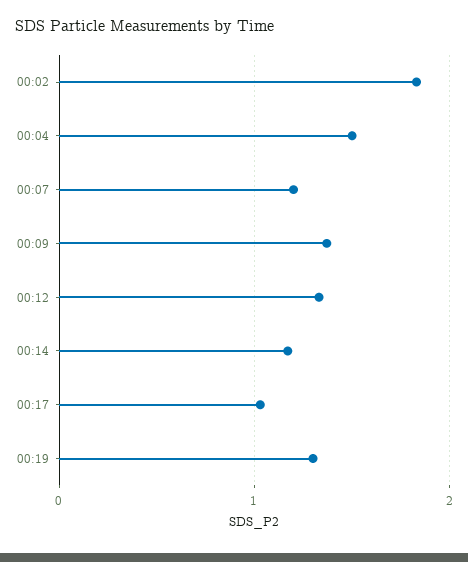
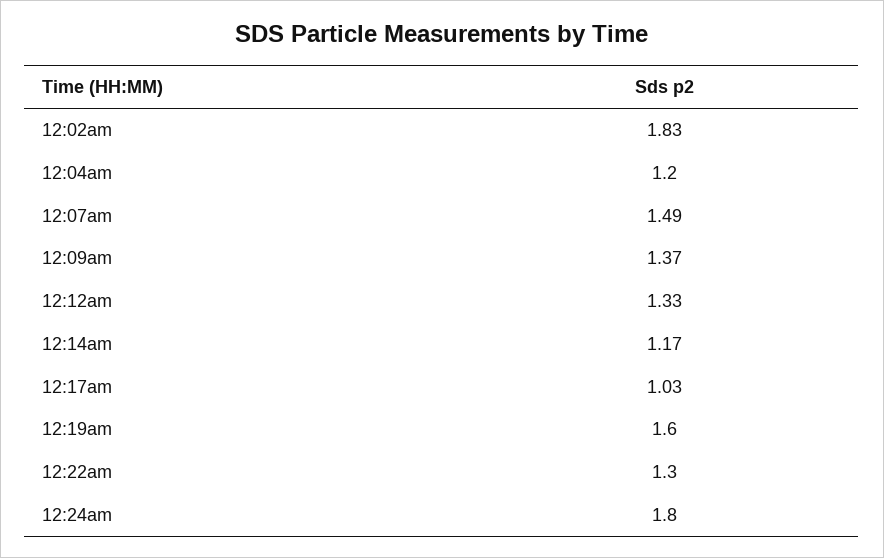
00:04: 1.5 -> 1.2
00:07: 1.2 -> 1.49
00:19: 1.3 -> 1.6
12:22am: none -> 1.3
12:24am: none -> 1.8

